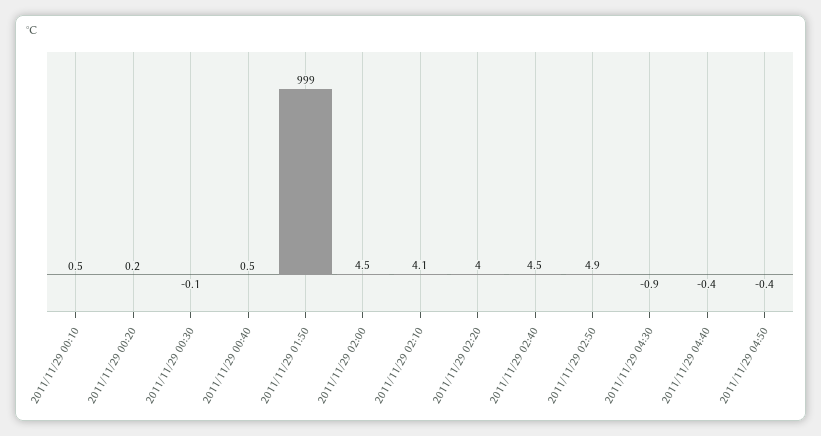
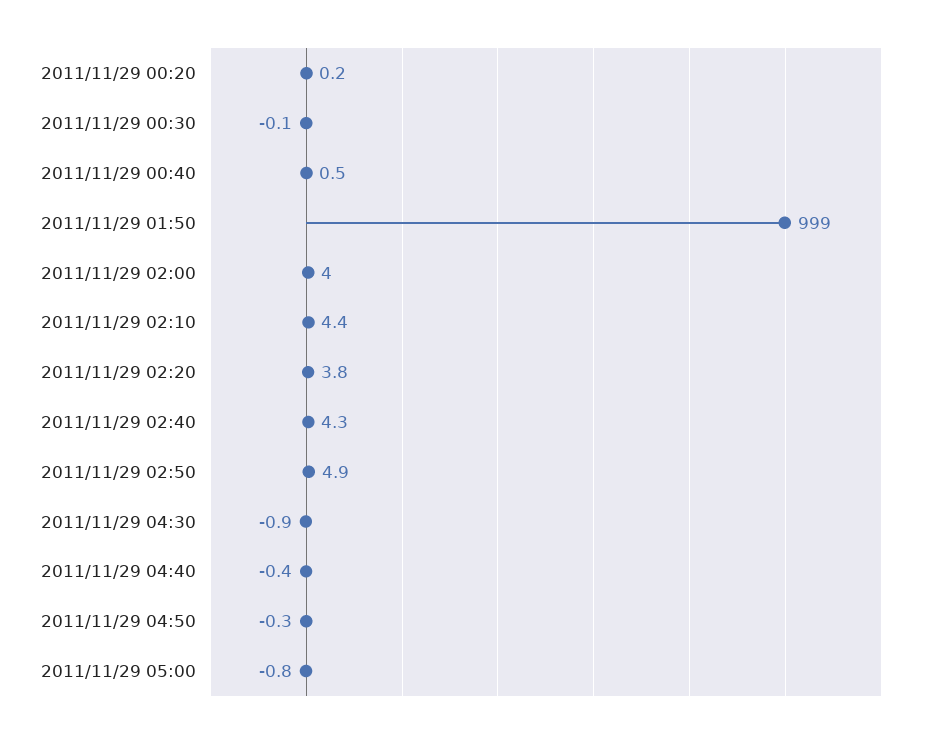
2011/11/29 00:10: 0.5 -> none
2011/11/29 02:00: 4.5 -> 4
2011/11/29 02:10: 4.1 -> 4.4
2011/11/29 02:20: 4 -> 3.8
2011/11/29 02:40: 4.5 -> 4.3
2011/11/29 04:50: -0.4 -> -0.3
2011/11/29 05:00: none -> -0.8

